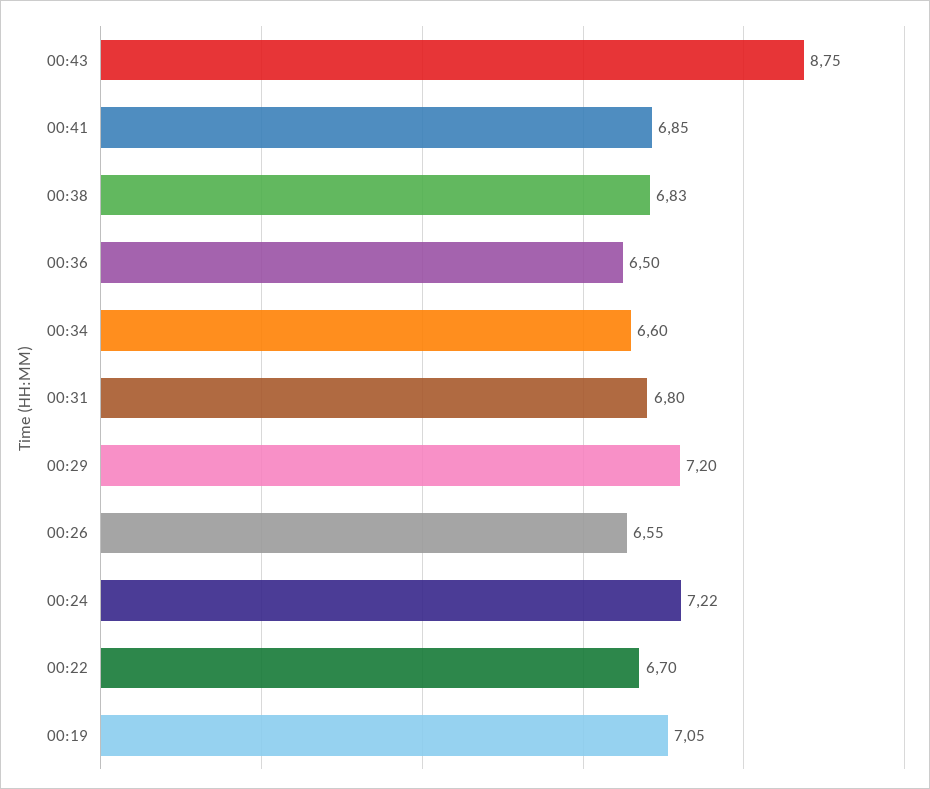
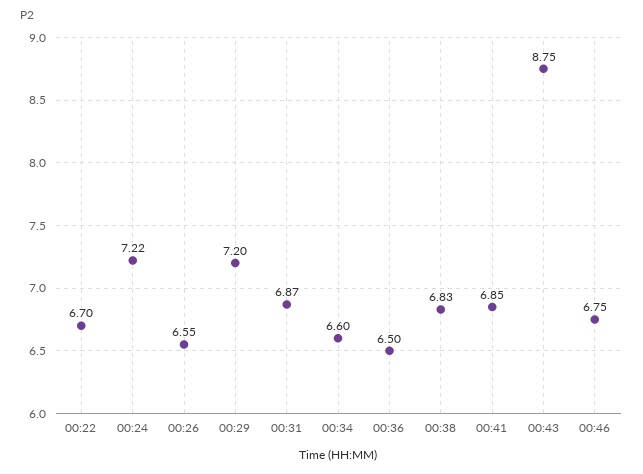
00:31: 6.8 -> 6.87
00:19: 7.05 -> none
00:46: none -> 6.75

